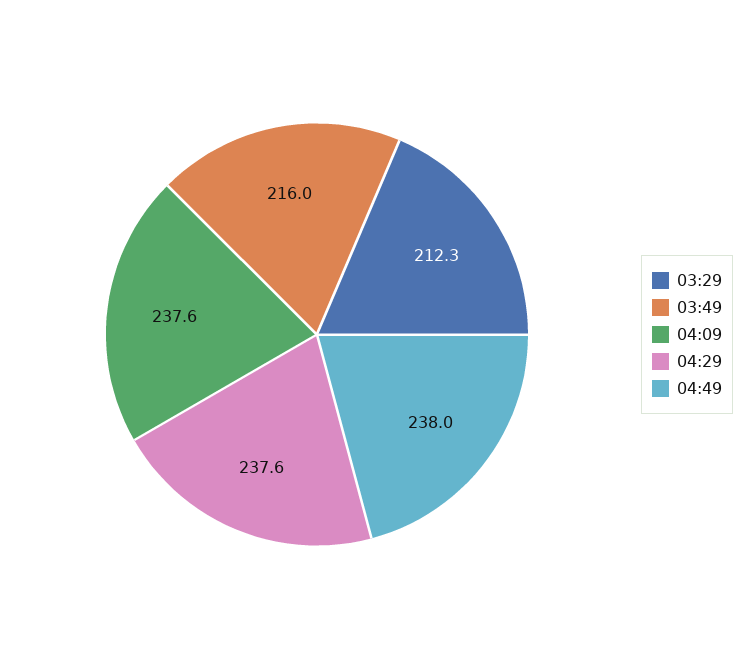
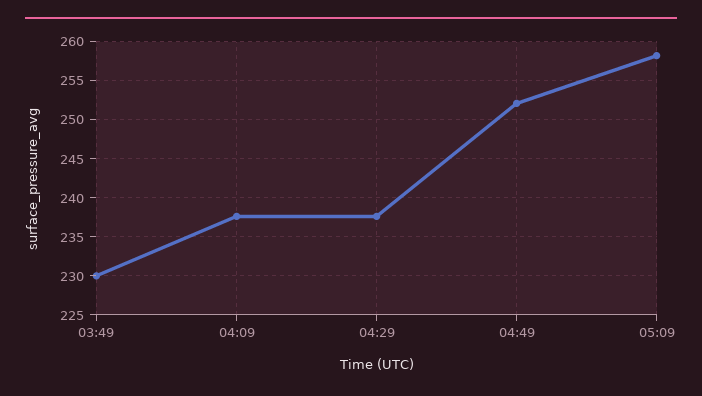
03:29: 212.3 -> none
03:49: 216 -> 230
04:49: 238 -> 252
05:09: none -> 258

